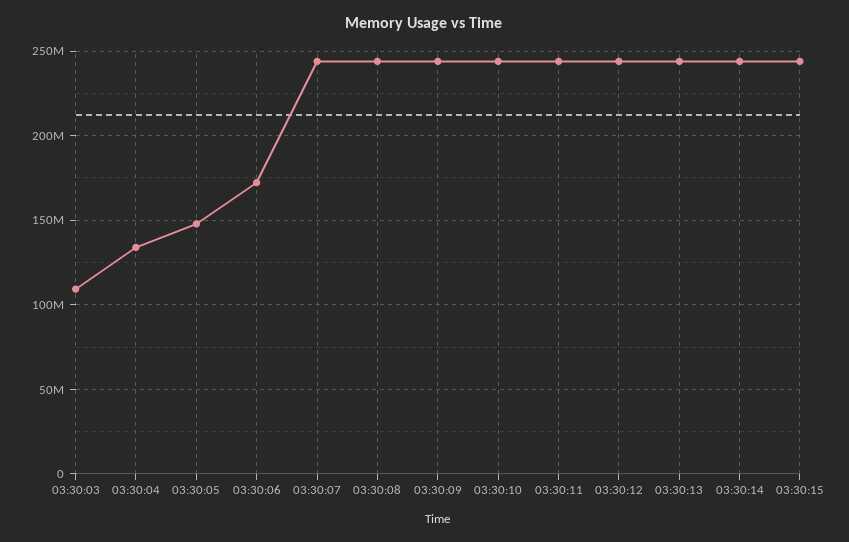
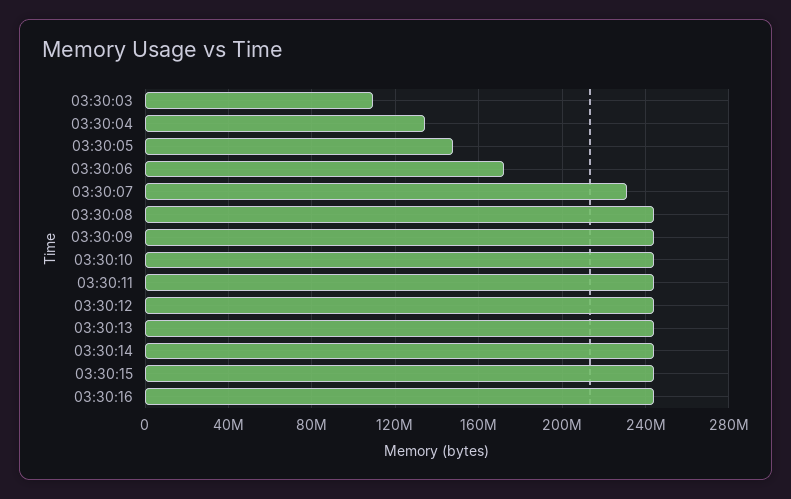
03:30:07: 245000000 -> 230000000
03:30:16: none -> 245000000

